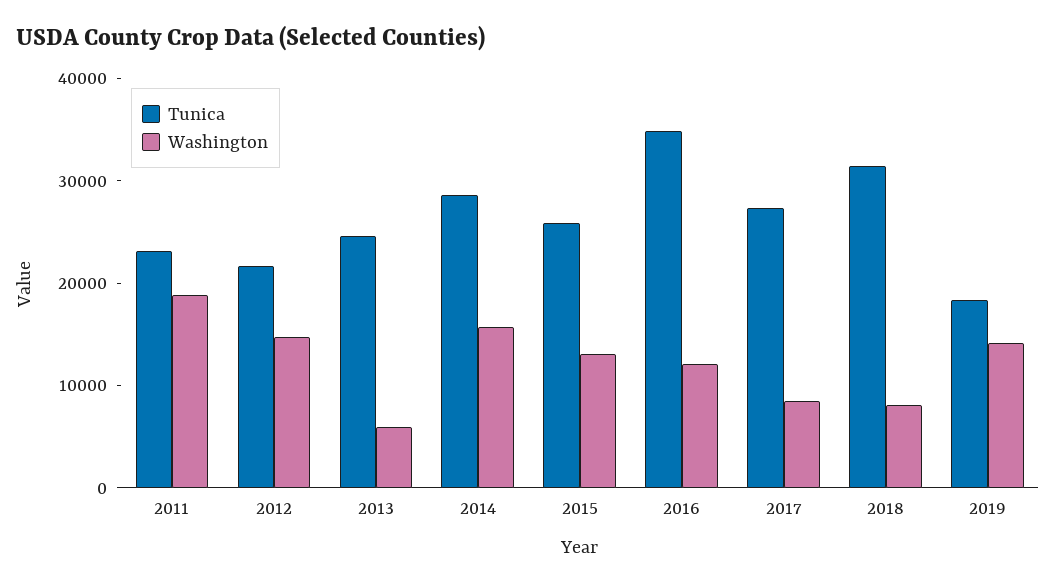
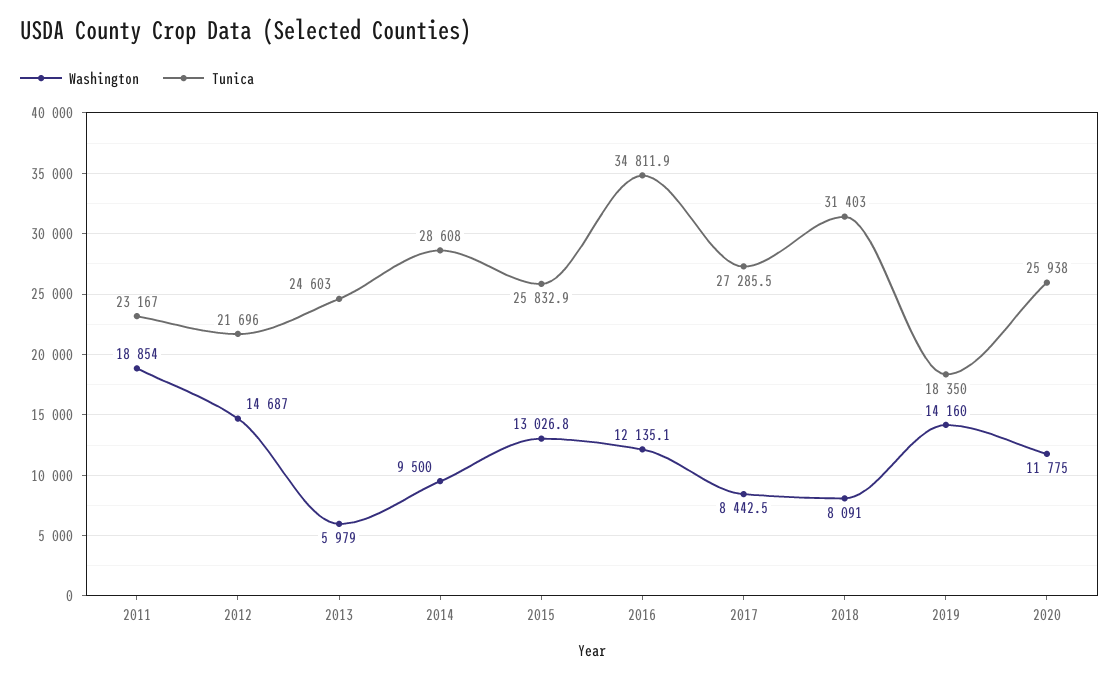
Washington, 2014: 16000 -> 9500
Washington, 2020: none -> 11775
Tunica, 2020: none -> 25938

